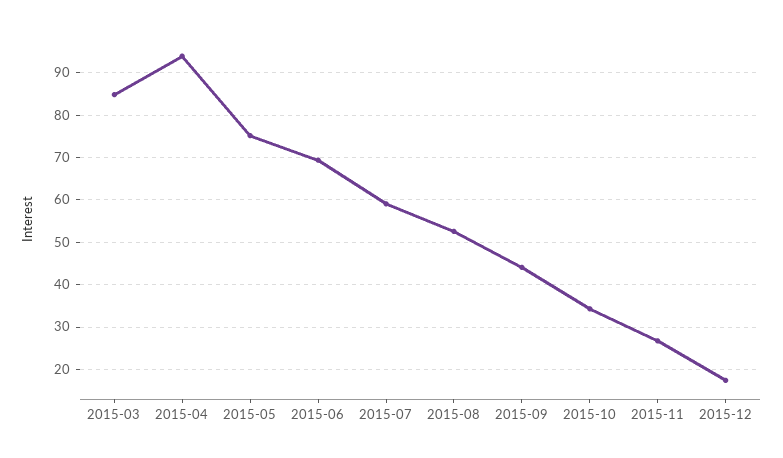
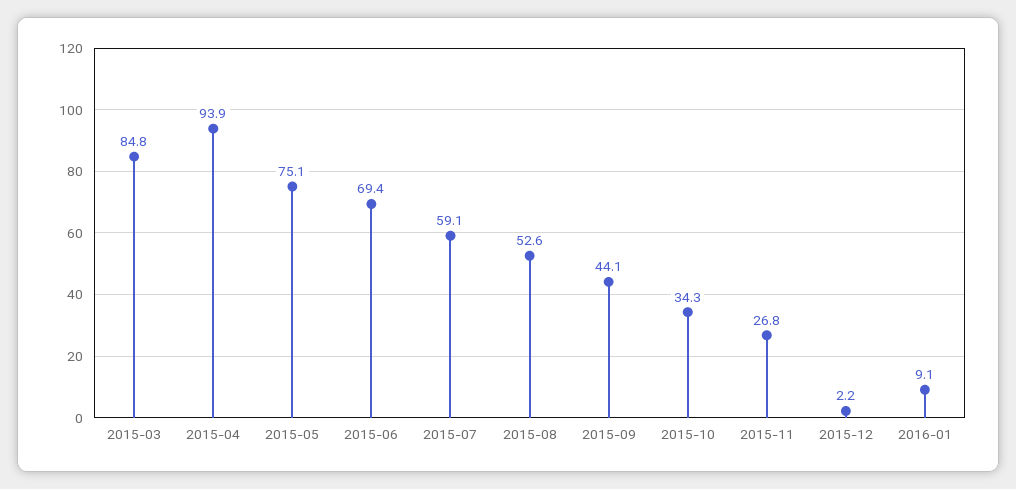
2015-12: 18 -> 2.2
2016-01: none -> 9.1

